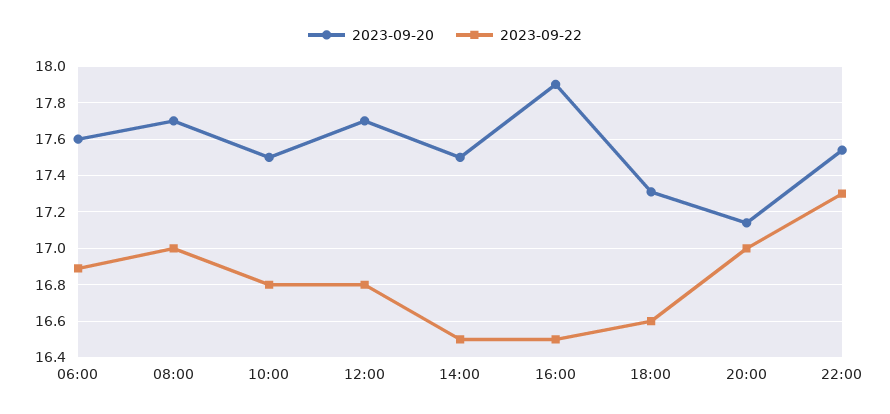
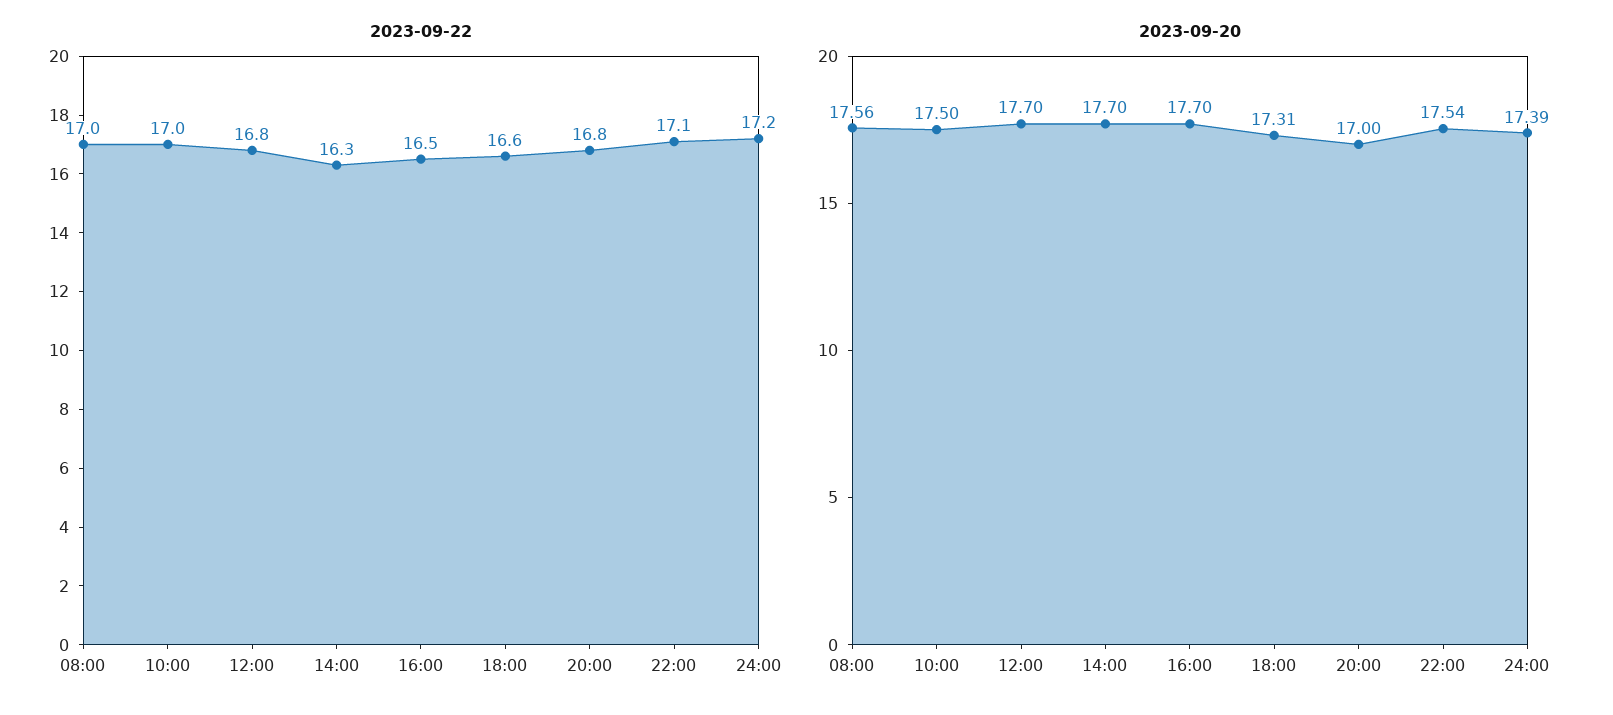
2023-09-20, 06:00: 17.6 -> none
2023-09-22, 06:00: 16.9 -> none
2023-09-20, 08:00: 17.7 -> 17.56
2023-09-22, 10:00: 16.8 -> 17
2023-09-20, 14:00: 17.5 -> 17.7
2023-09-22, 14:00: 16.5 -> 16.3
2023-09-20, 16:00: 17.9 -> 17.7
2023-09-20, 20:00: 17.15 -> 17
2023-09-22, 20:00: 17 -> 16.8
2023-09-22, 22:00: 17.3 -> 17.1
2023-09-22, 24:00: none -> 17.2
2023-09-20, 24:00: none -> 17.39

